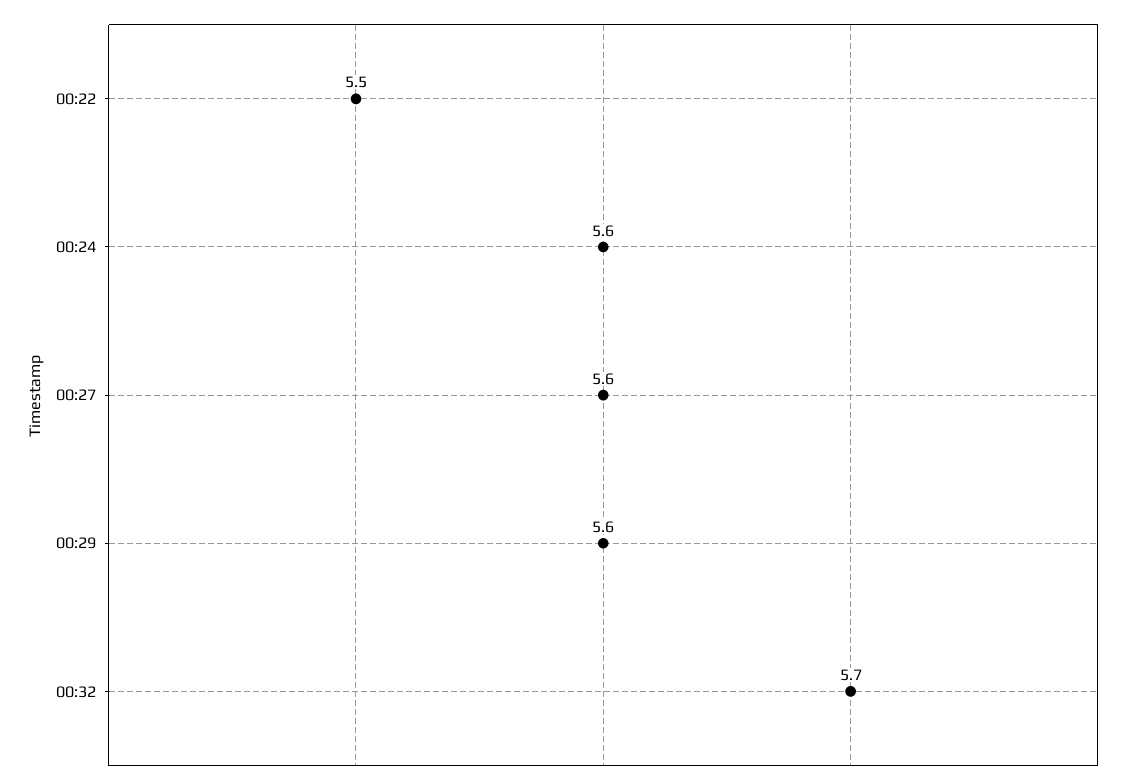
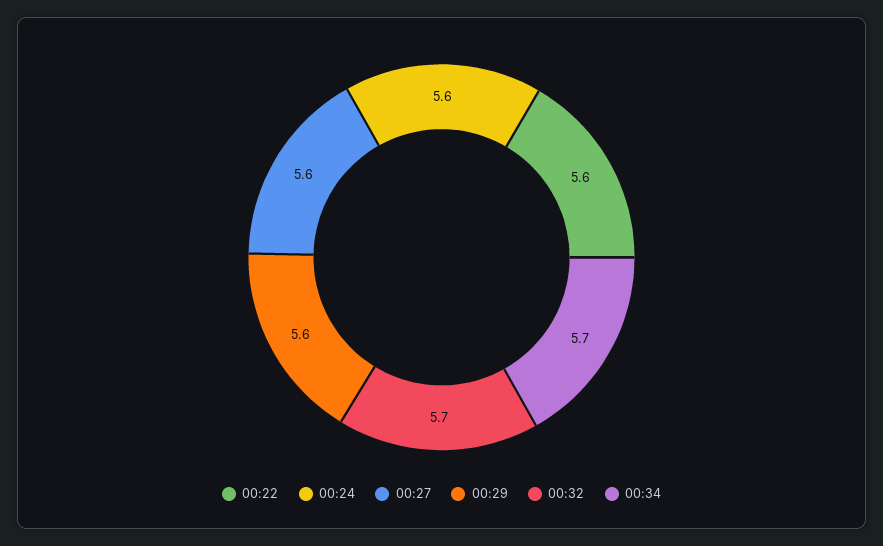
00:22: 5.5 -> 5.6
00:34: none -> 5.7

